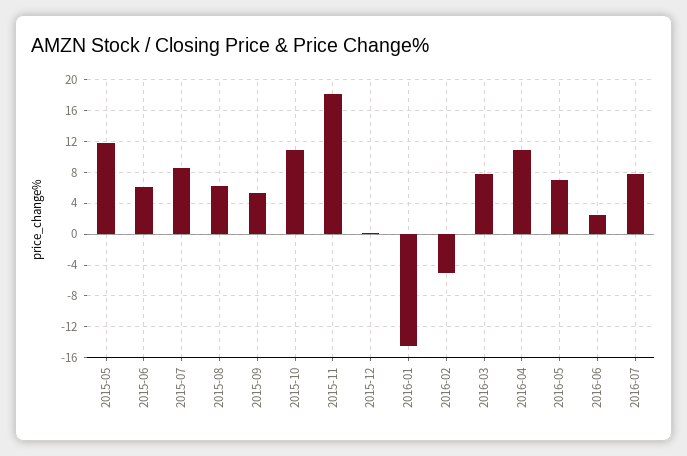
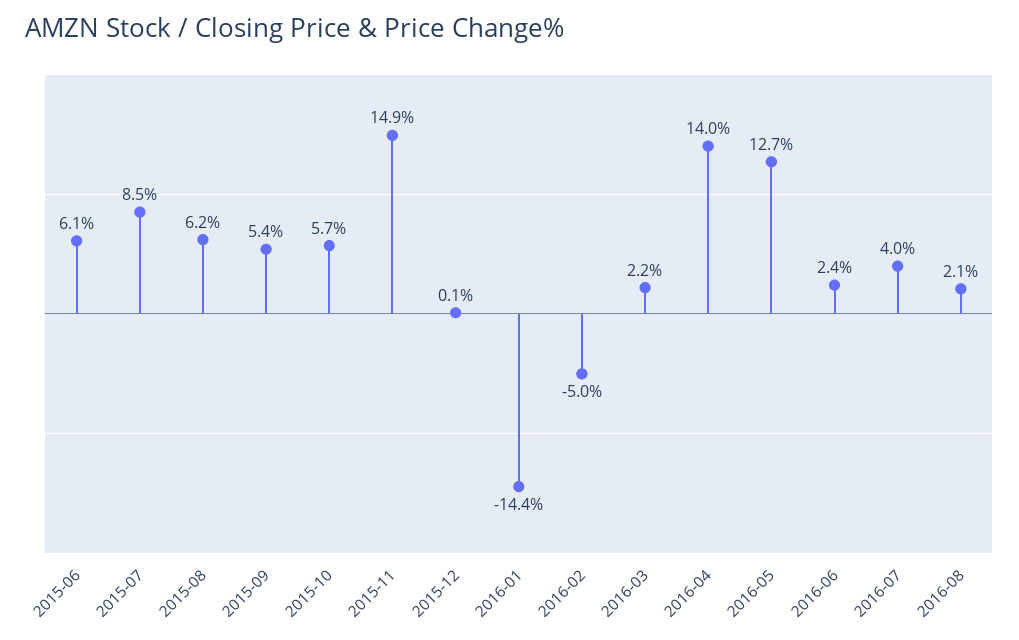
2015-05: 12 -> none
2015-10: 11 -> 5.7
2015-11: 18 -> 14.9
2016-03: 8 -> 2.2
2016-04: 11 -> 14
2016-05: 7 -> 12.7
2016-07: 8 -> 4
2016-08: none -> 2.1

